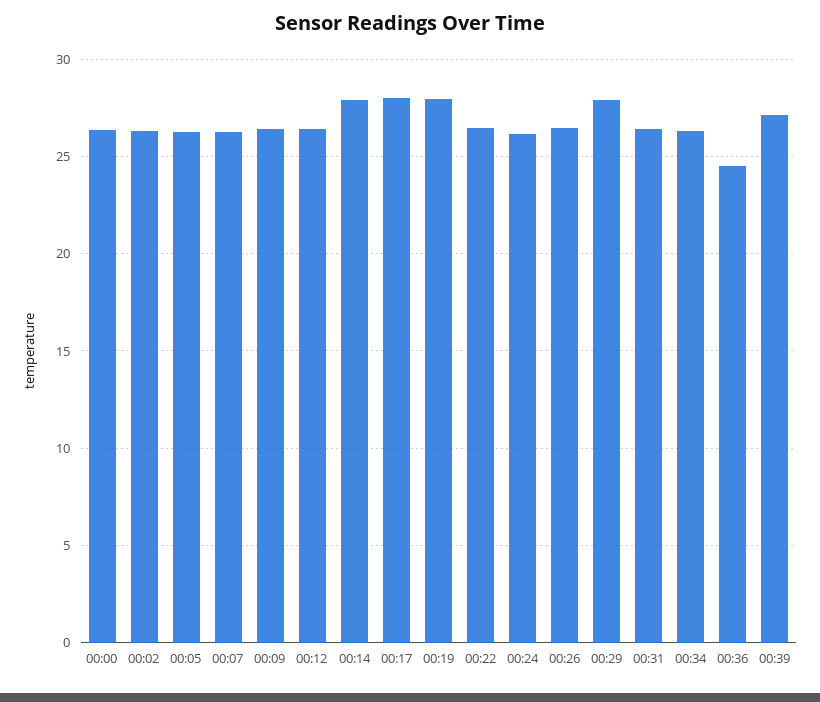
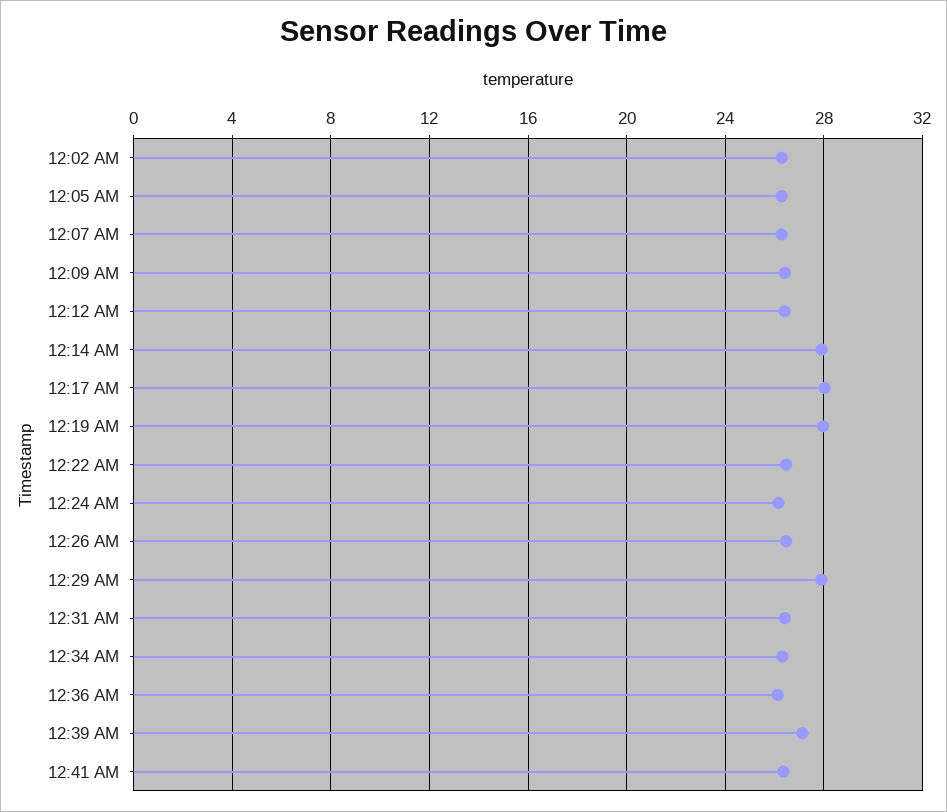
00:00: 26.5 -> none
00:36: 24.5 -> 26
12:41 AM: none -> 26.5

